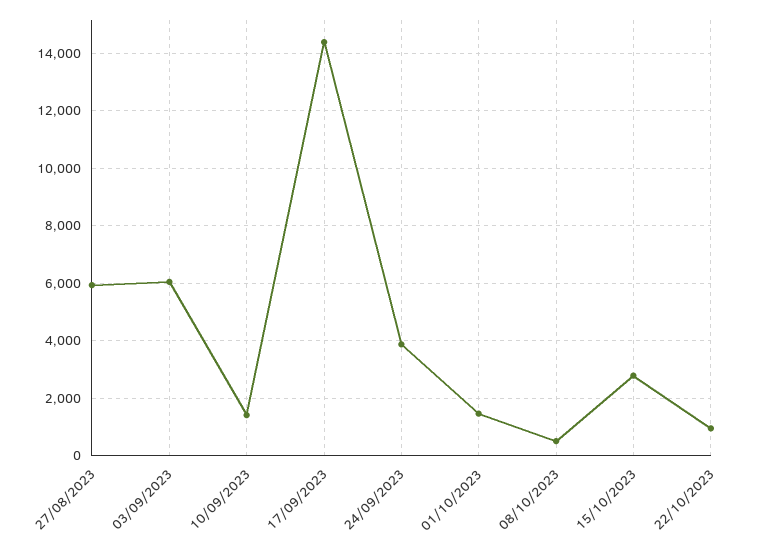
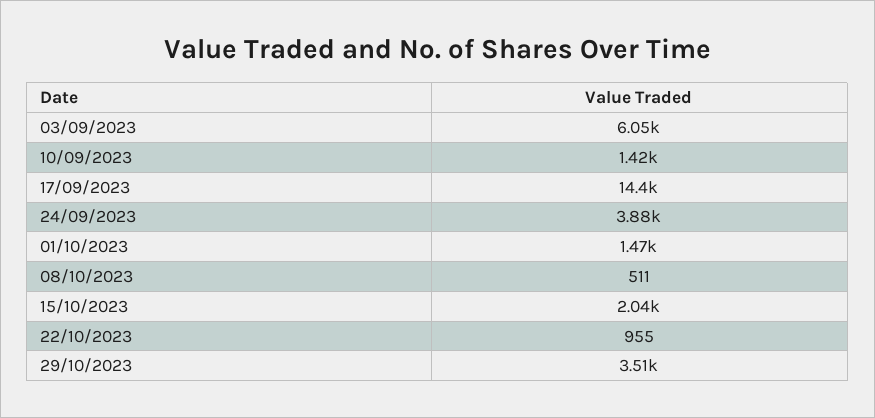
27/08/2023: 6000 -> none
15/10/2023: 2750 -> 2040
29/10/2023: none -> 3510

